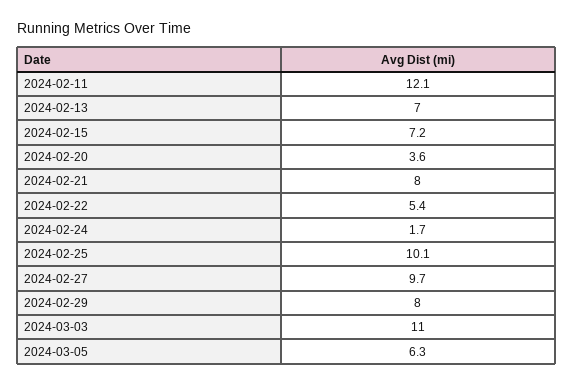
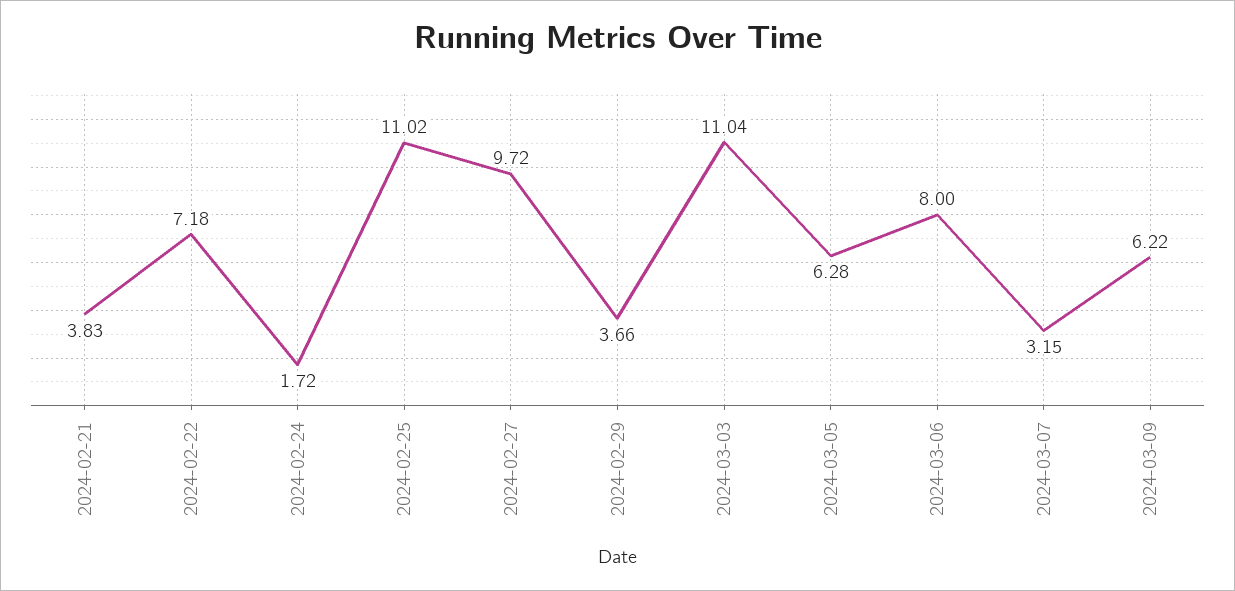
2024-02-11: 12.1 -> none
2024-02-13: 7 -> none
2024-02-15: 7.2 -> none
2024-02-20: 3.6 -> none
2024-02-21: 8 -> 3.83
2024-02-22: 5.4 -> 7.18
2024-02-25: 10.1 -> 11.02
2024-02-29: 8 -> 3.66
2024-03-06: none -> 8
2024-03-07: none -> 3.15
2024-03-09: none -> 6.22

